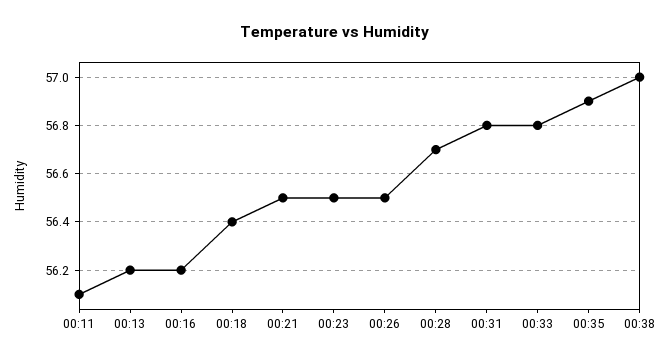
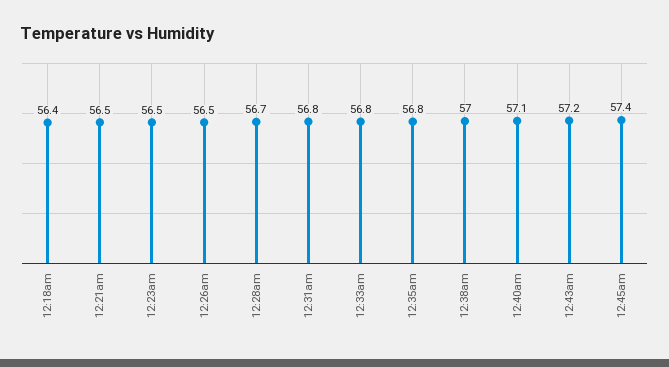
00:11: 56.1 -> none
00:13: 56.2 -> none
00:16: 56.2 -> none
00:35: 56.9 -> 56.8
12:40am: none -> 57.1
12:43am: none -> 57.2
12:45am: none -> 57.4

